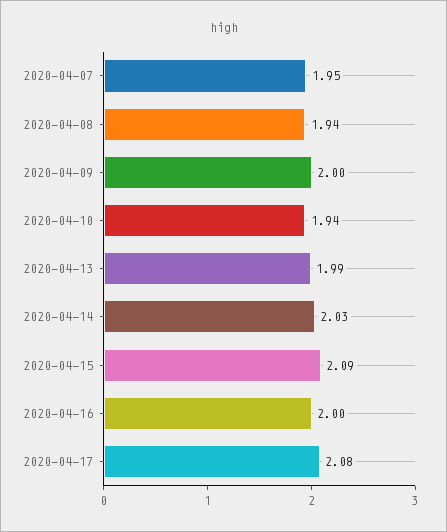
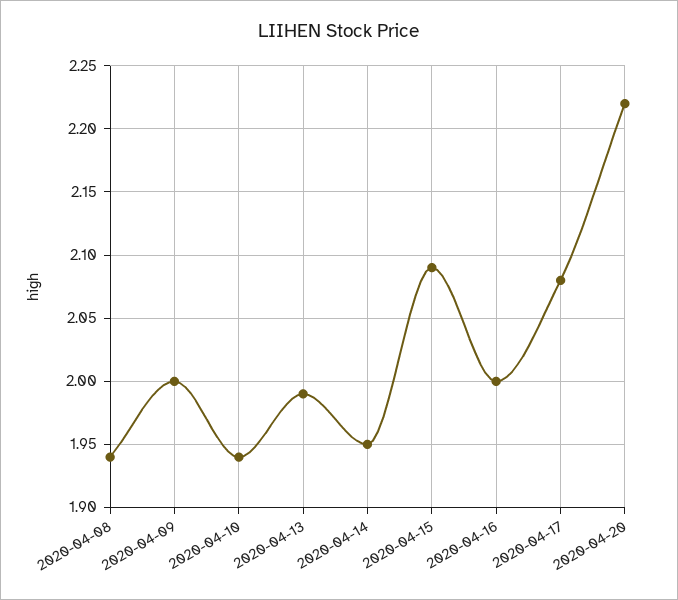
2020-04-07: 1.95 -> none
2020-04-14: 2.03 -> 1.95
2020-04-20: none -> 2.22

